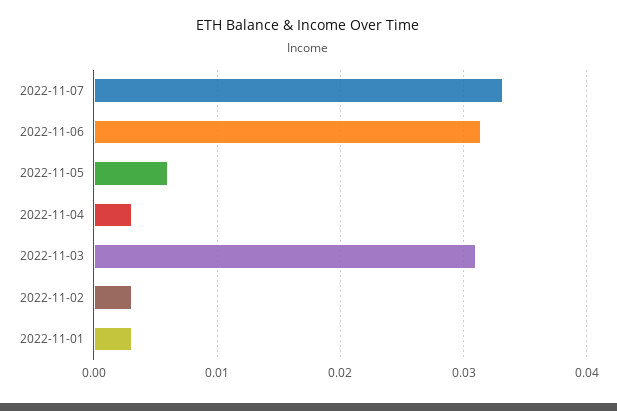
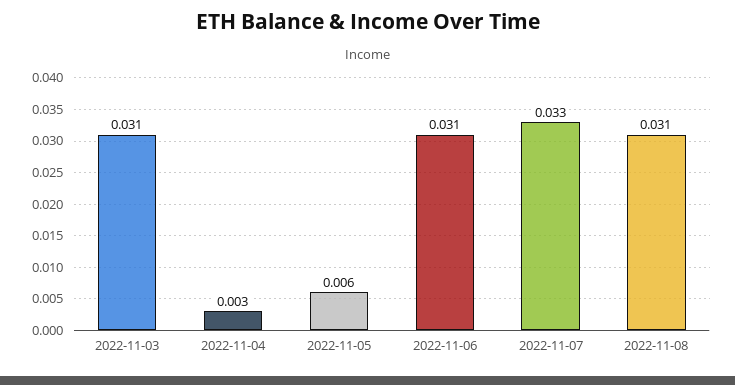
2022-11-02: 0.003 -> none
2022-11-01: 0.003 -> none
2022-11-08: none -> 0.031

